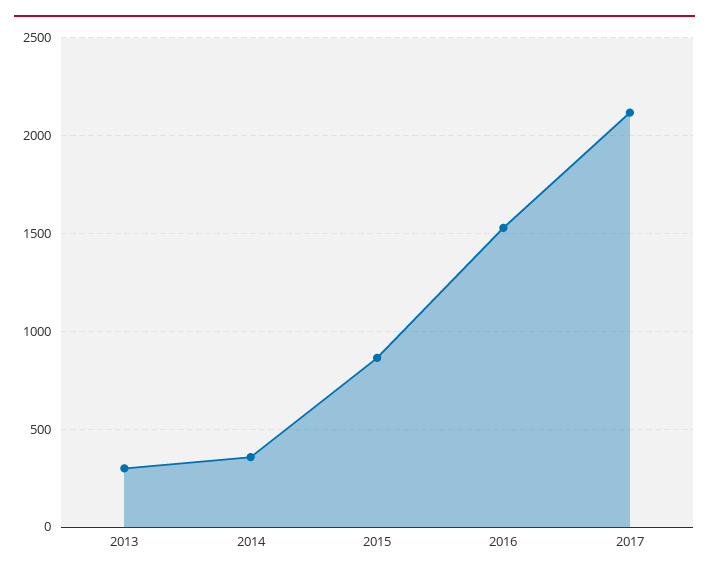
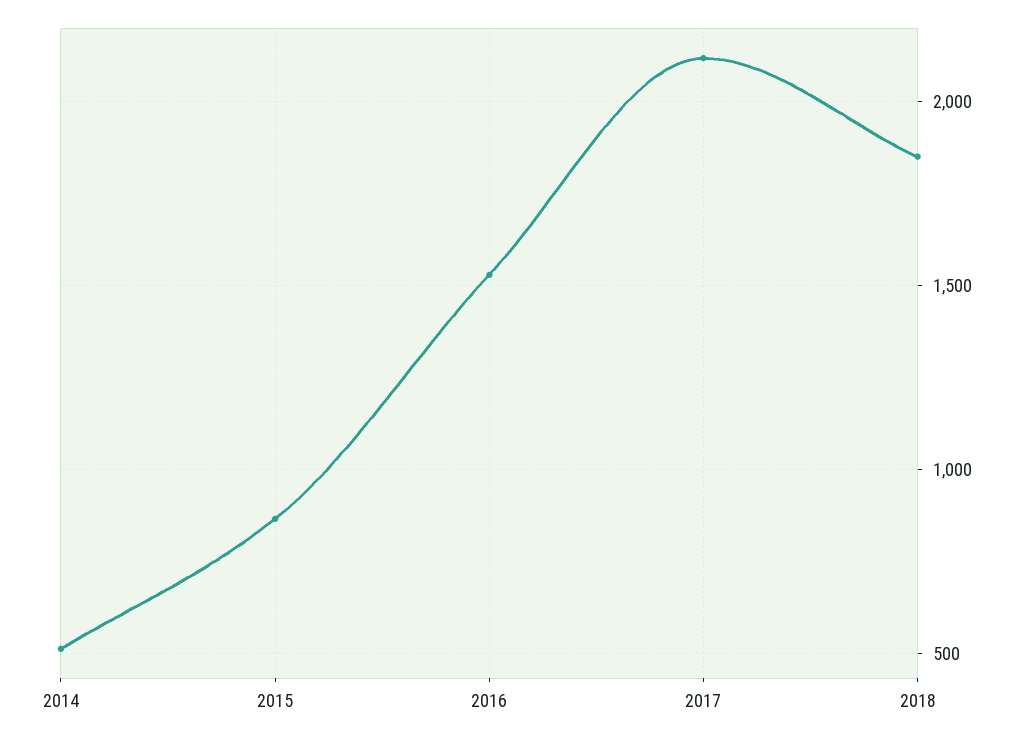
2013: 300 -> none
2014: 350 -> 500
2018: none -> 1850

